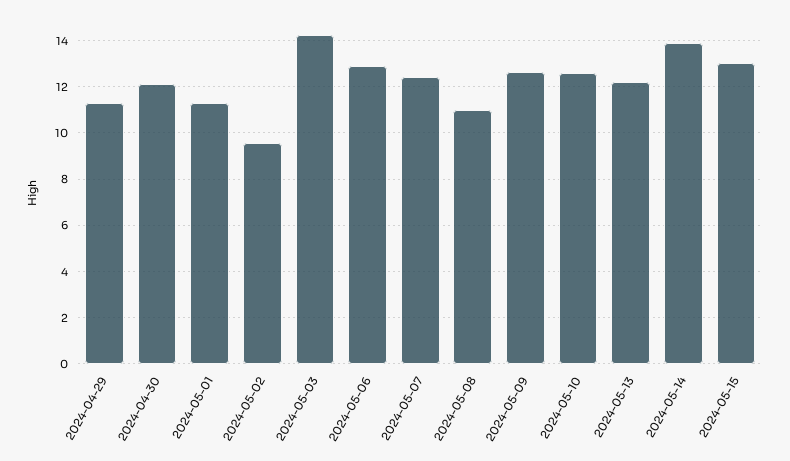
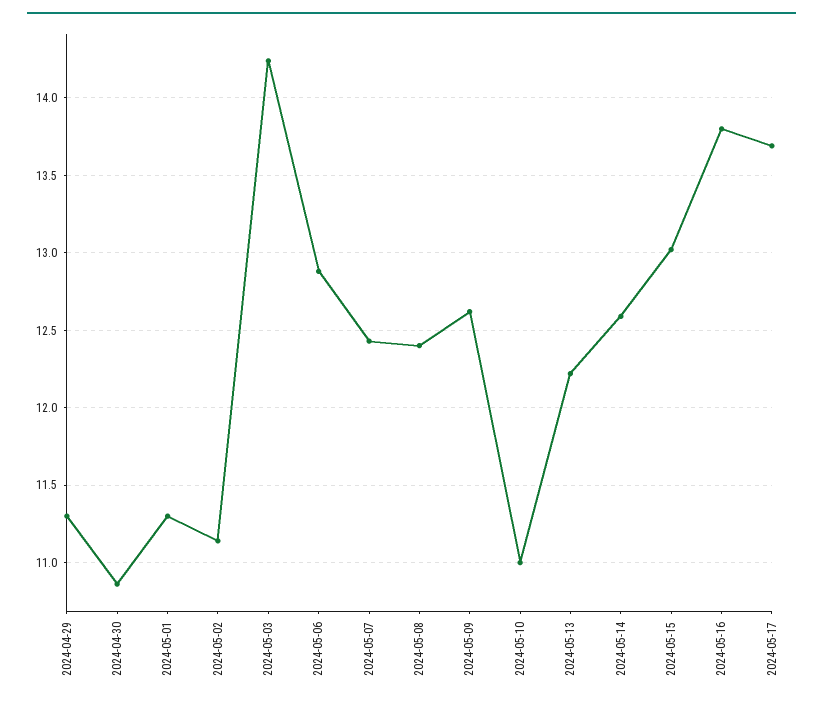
2024-04-30: 12 -> 10.85
2024-05-02: 9.5 -> 11.15
2024-05-08: 11 -> 12.4
2024-05-10: 12.5 -> 11
2024-05-14: 14 -> 12.6
2024-05-16: none -> 13.8
2024-05-17: none -> 13.7

